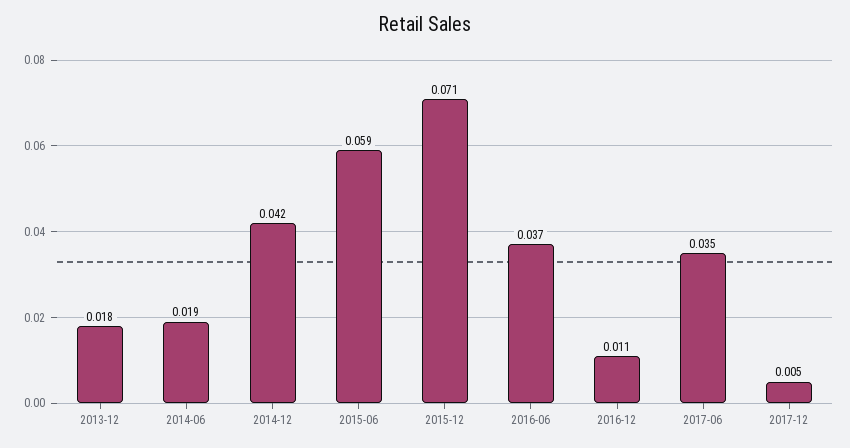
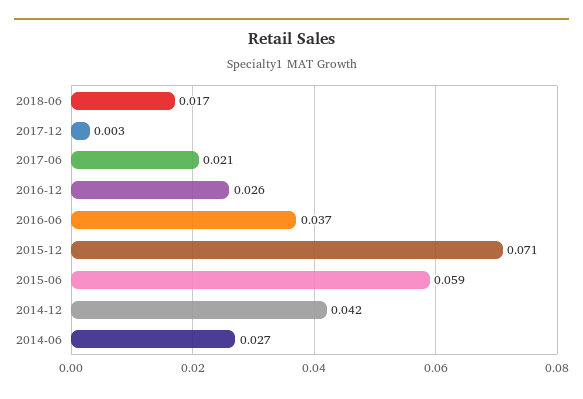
2013-12: 0.018 -> none
2014-06: 0.019 -> 0.027
2016-12: 0.011 -> 0.026
2017-06: 0.035 -> 0.021
2017-12: 0.005 -> 0.003
2018-06: none -> 0.017

